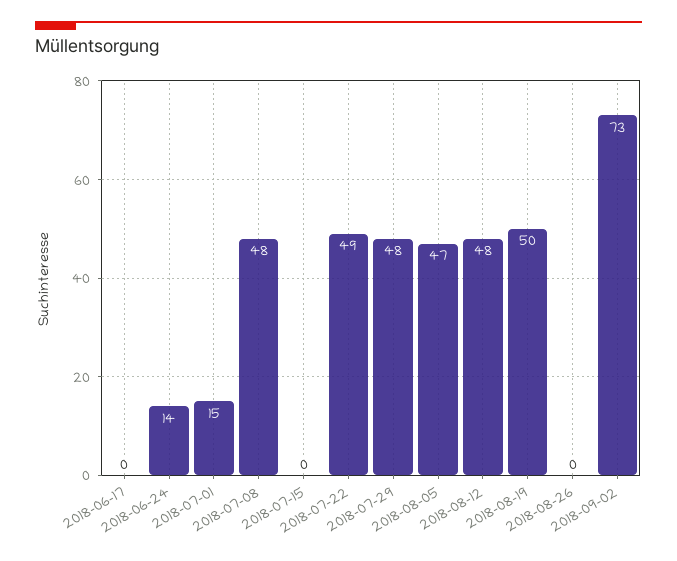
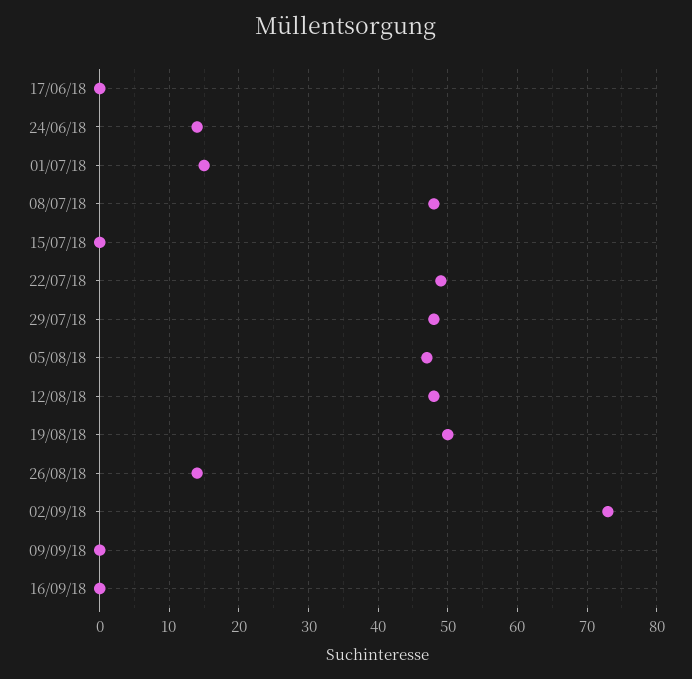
2018-08-26: 0 -> 14
09/09/18: none -> 0
16/09/18: none -> 0

